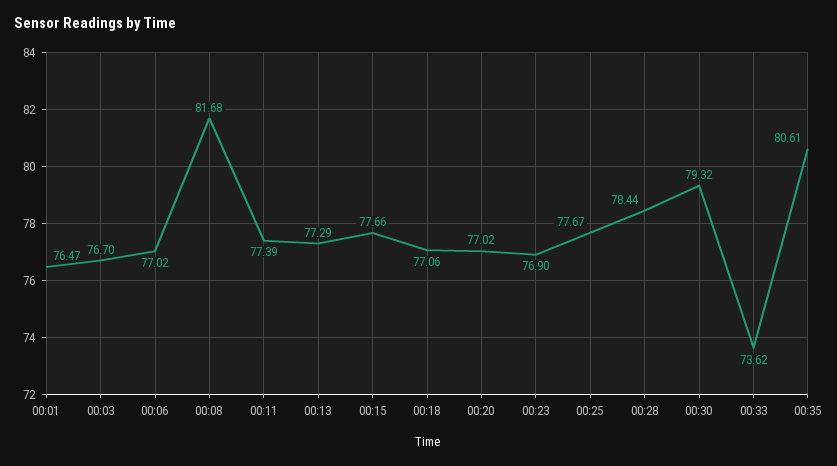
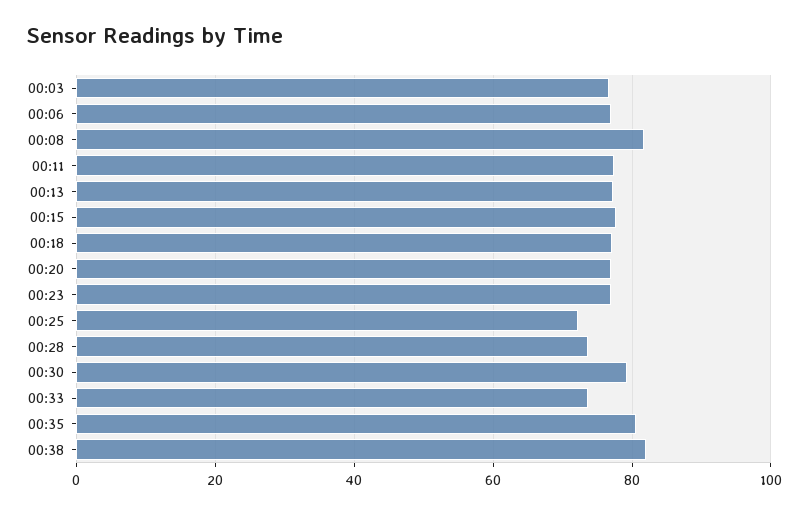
00:01: 76.47 -> none
00:25: 77.67 -> 72
00:28: 78.44 -> 74
00:38: none -> 82

